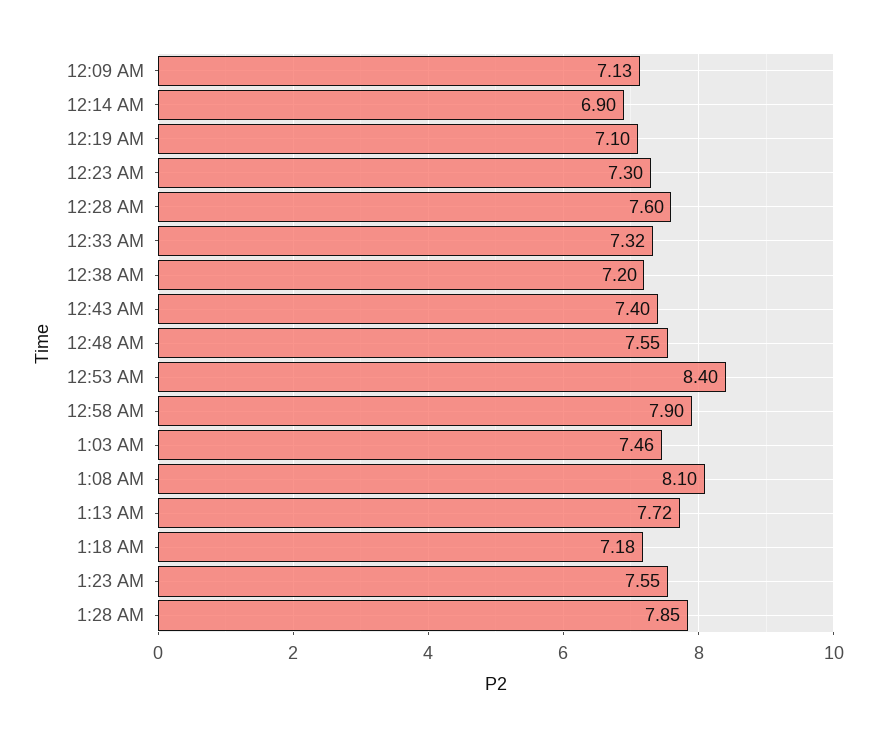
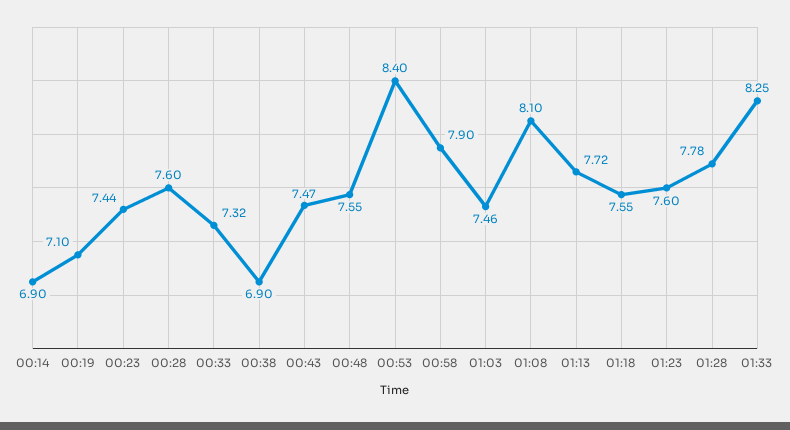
12:09 AM: 7.13 -> none
12:23 AM: 7.3 -> 7.44
12:38 AM: 7.2 -> 6.9
12:43 AM: 7.4 -> 7.47
1:18 AM: 7.18 -> 7.55
1:23 AM: 7.55 -> 7.6
1:28 AM: 7.85 -> 7.78
01:33: none -> 8.25

